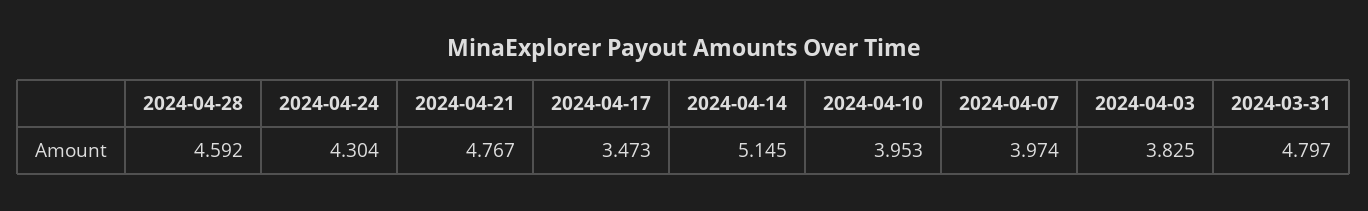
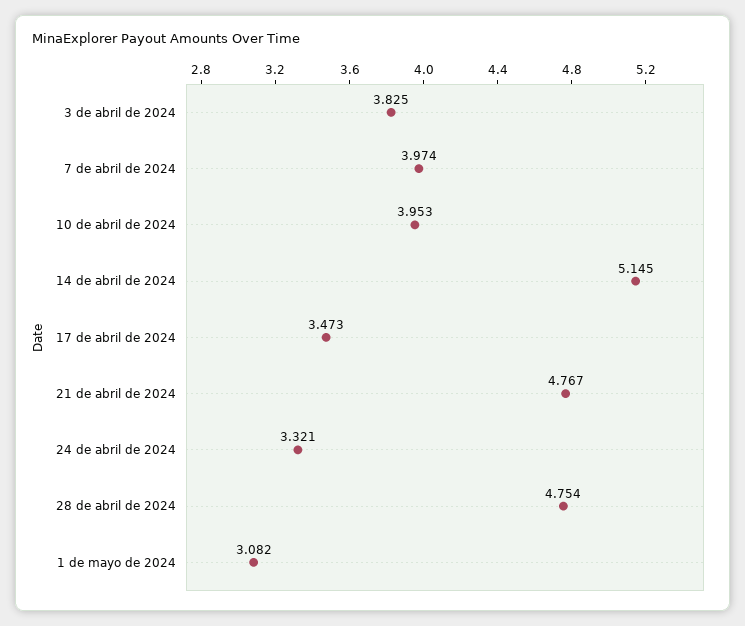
2024-04-28: 4.592 -> 4.754
2024-04-24: 4.304 -> 3.321
2024-03-31: 4.797 -> none
1 de mayo de 2024: none -> 3.082

